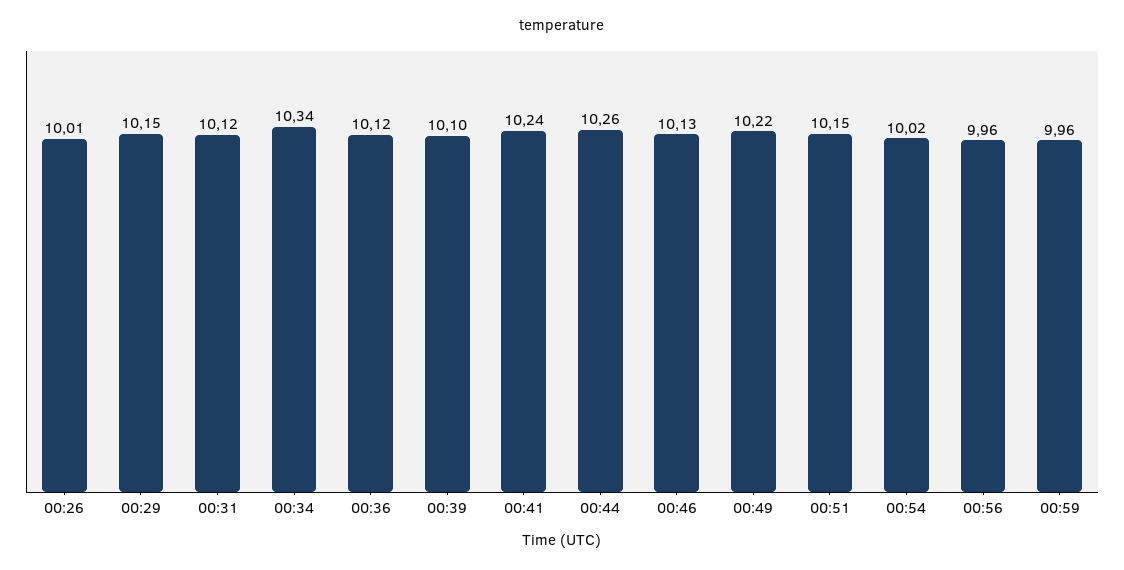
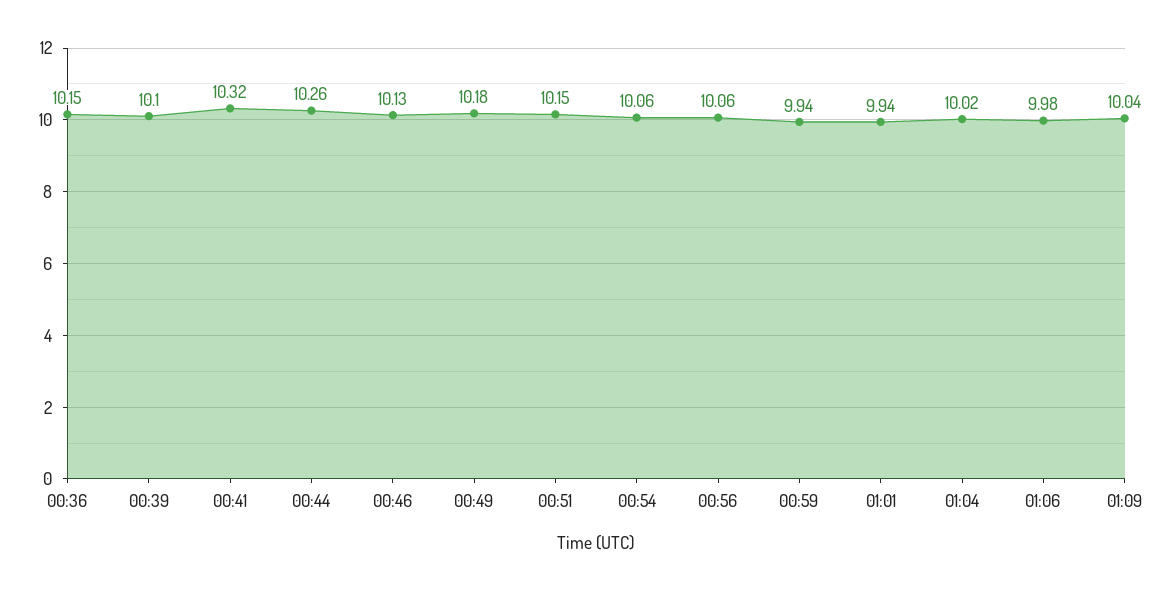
00:26: 10.01 -> none
00:29: 10.15 -> none
00:31: 10.12 -> none
00:34: 10.34 -> none
00:36: 10.12 -> 10.15
00:41: 10.24 -> 10.32
00:49: 10.22 -> 10.18
00:54: 10.02 -> 10.06
00:56: 9.96 -> 10.06
00:59: 9.96 -> 9.94
01:01: none -> 9.94
01:04: none -> 10.02
01:06: none -> 9.98
01:09: none -> 10.04

